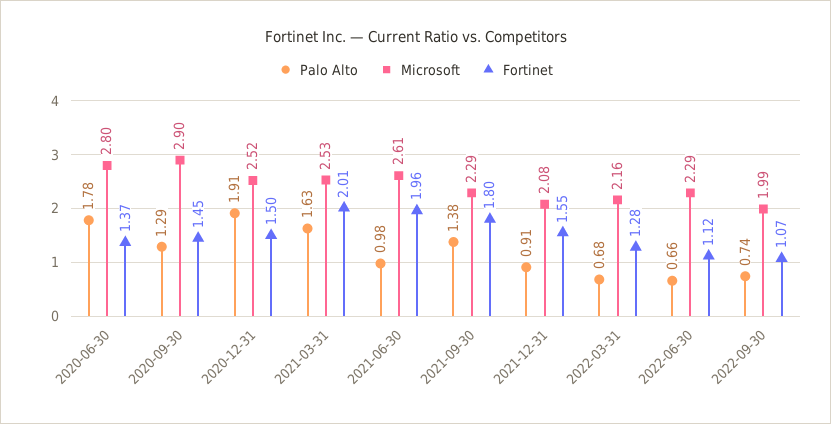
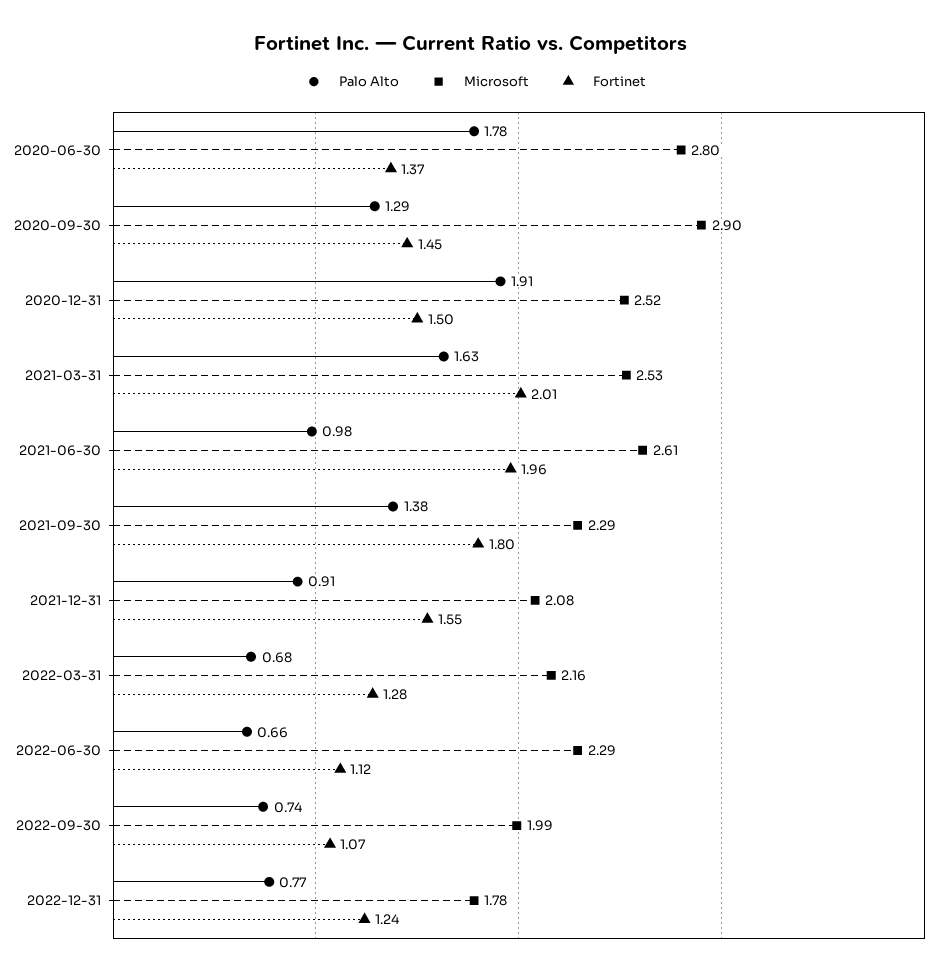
Palo Alto, 2022-12-31: none -> 0.77
Microsoft, 2022-12-31: none -> 1.78
Fortinet, 2022-12-31: none -> 1.24

